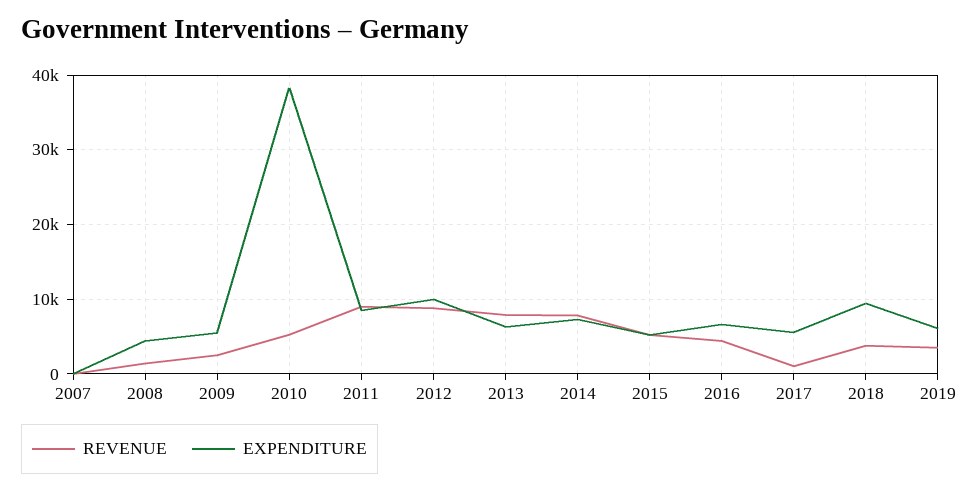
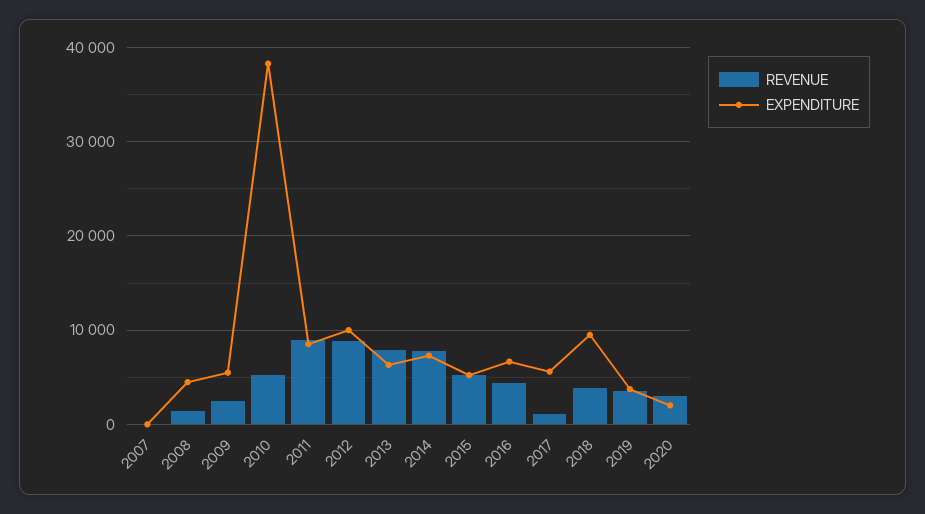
EXPENDITURE, 2019: 6000 -> 4000
REVENUE, 2020: none -> 3000
EXPENDITURE, 2020: none -> 2000

